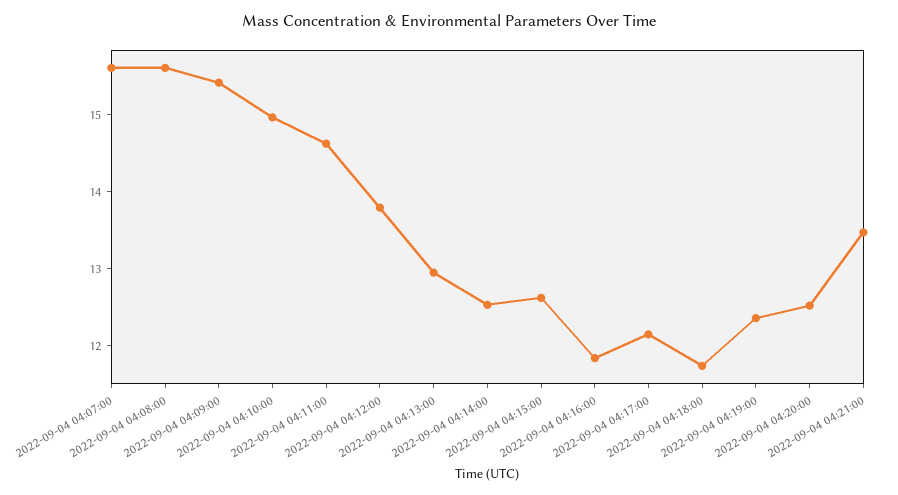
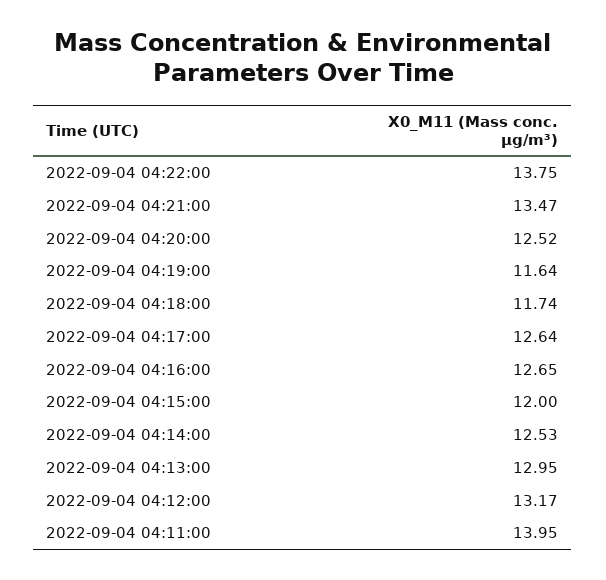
2022-09-04 04:07:00: 15.6 -> none
2022-09-04 04:08:00: 15.6 -> none
2022-09-04 04:09:00: 15.4 -> none
2022-09-04 04:10:00: 15 -> none
2022-09-04 04:11:00: 14.6 -> 13.95
2022-09-04 04:12:00: 13.8 -> 13.17
2022-09-04 04:15:00: 12.6 -> 12
2022-09-04 04:16:00: 11.8 -> 12.65
2022-09-04 04:17:00: 12.2 -> 12.64
2022-09-04 04:19:00: 12.4 -> 11.64
2022-09-04 04:22:00: none -> 13.75

